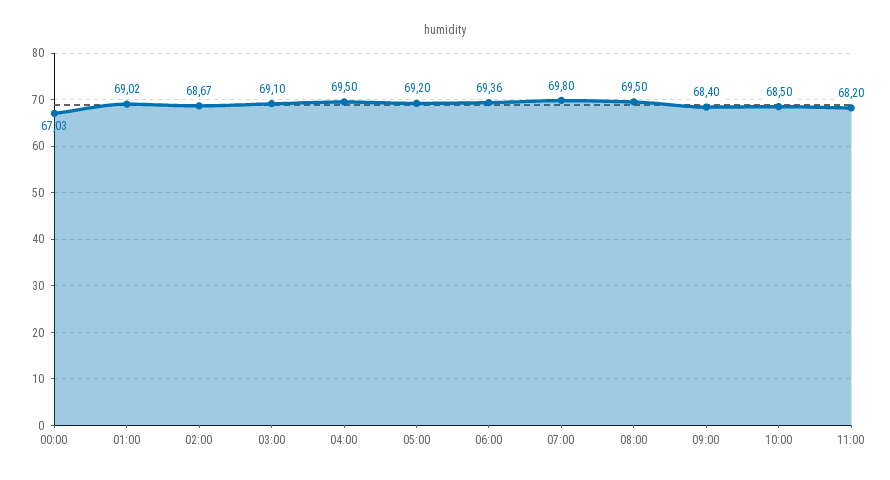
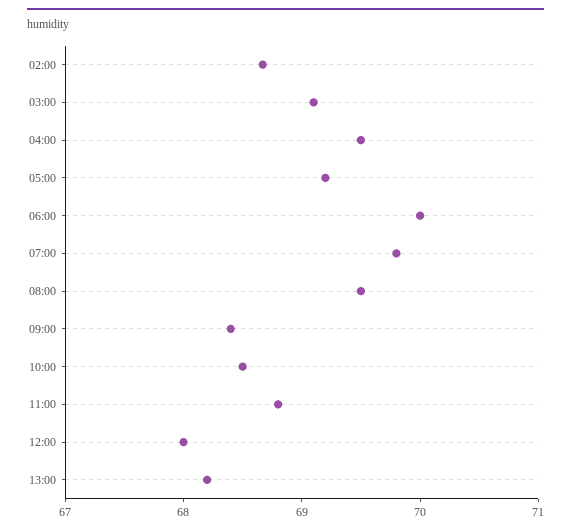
00:00: 67.03 -> none
01:00: 69.02 -> none
06:00: 69.36 -> 70
11:00: 68.2 -> 68.8
12:00: none -> 68
13:00: none -> 68.2

